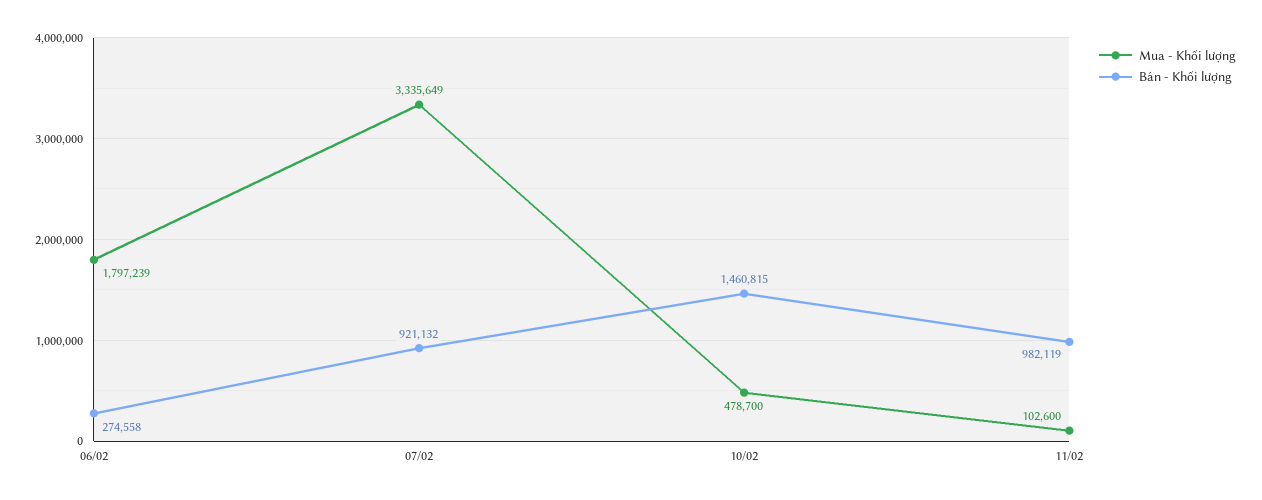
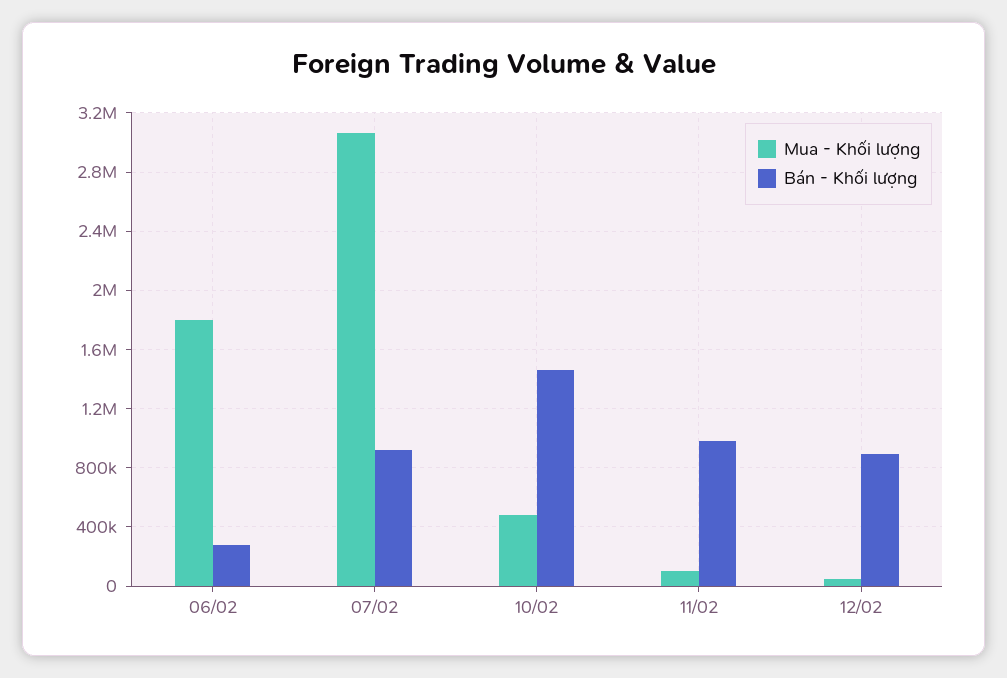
Mua - Khối lượng, 07/02: 3335649 -> 3050000
Mua - Khối lượng, 12/02: none -> 50000
Bán - Khối lượng, 12/02: none -> 900000

